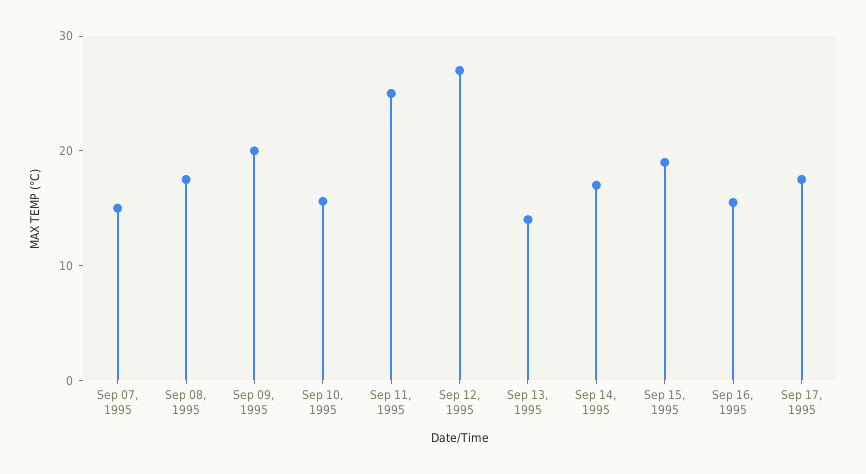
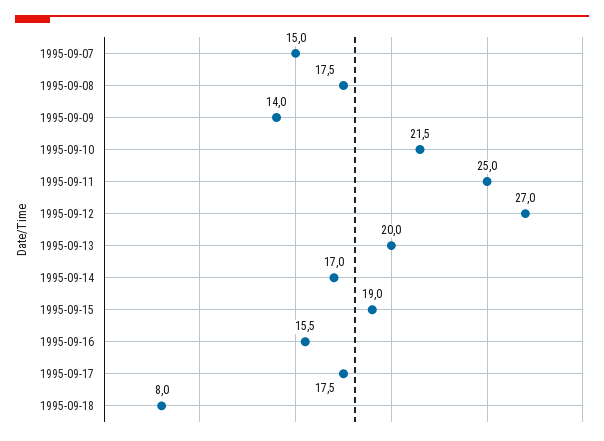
Sep 09, 1995: 20 -> 14
Sep 10, 1995: 16 -> 21.5
Sep 13, 1995: 14 -> 20
1995-09-18: none -> 8

